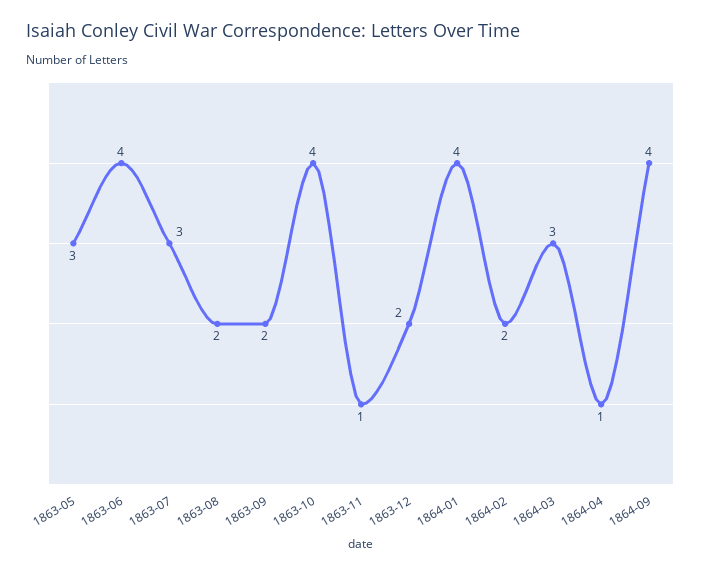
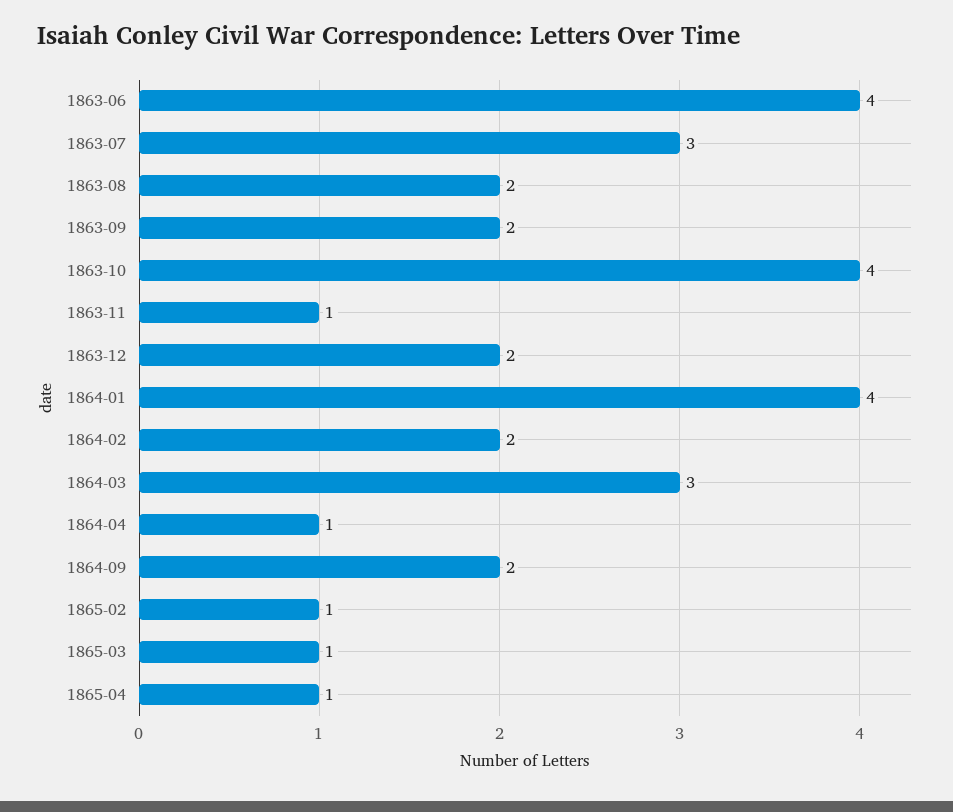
1863-05: 3 -> none
1864-09: 4 -> 2
1865-02: none -> 1
1865-03: none -> 1
1865-04: none -> 1

